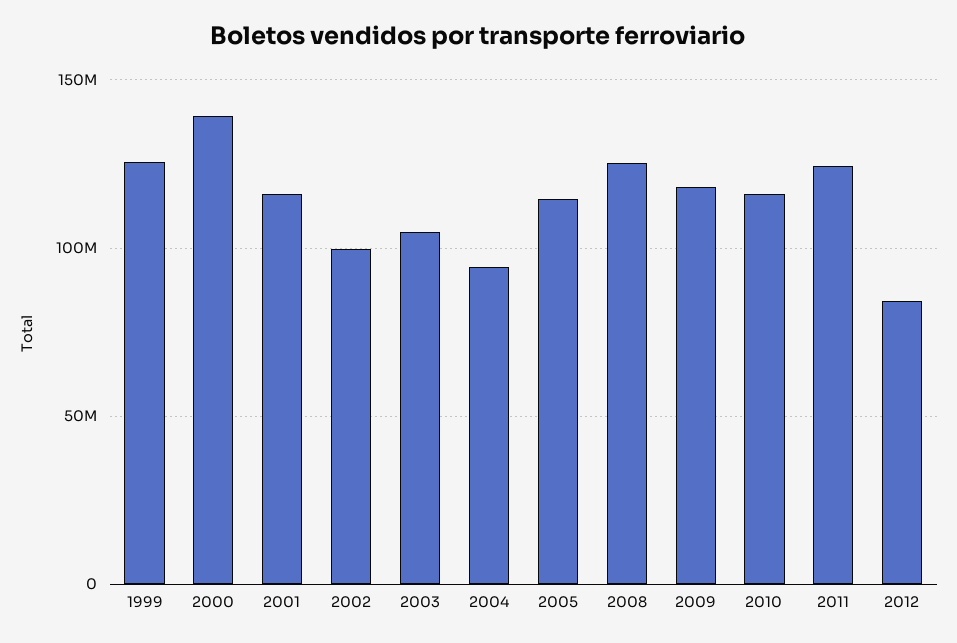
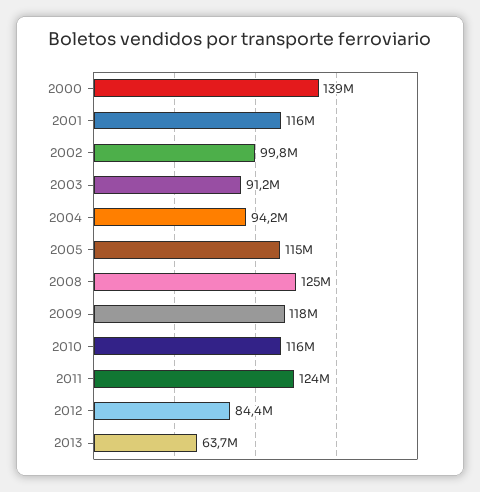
1999: 125000000 -> none
2003: 105000000 -> 91200000
2013: none -> 63700000

